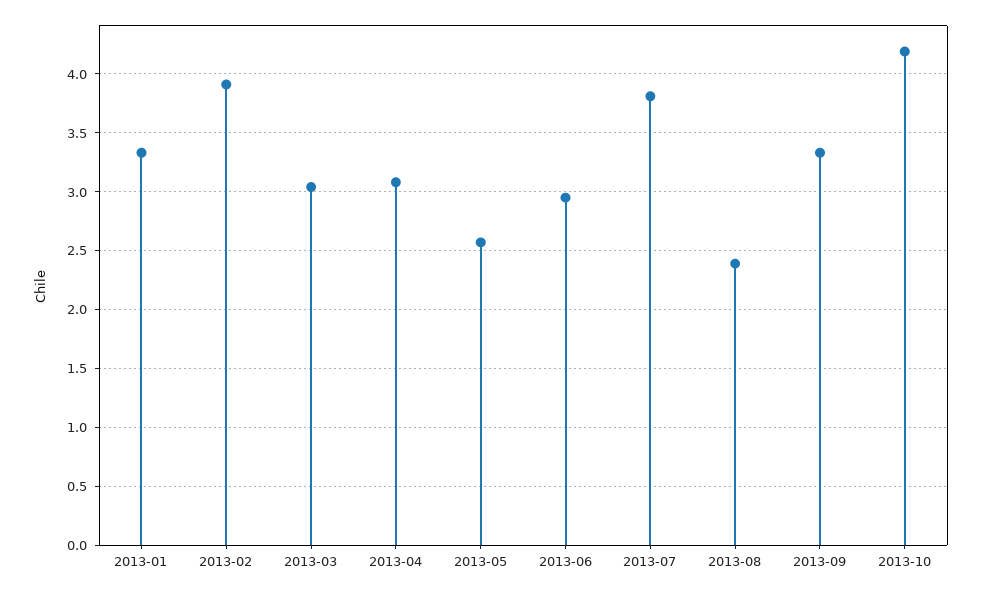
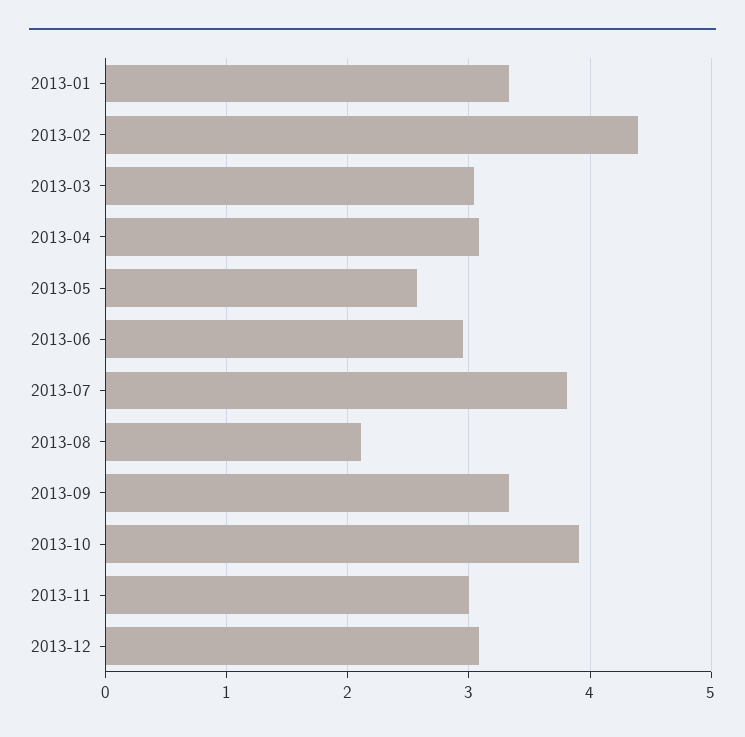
2013-02: 3.9 -> 4.4
2013-08: 2.4 -> 2.1
2013-10: 4.2 -> 3.9
2013-11: none -> 3
2013-12: none -> 3.1

